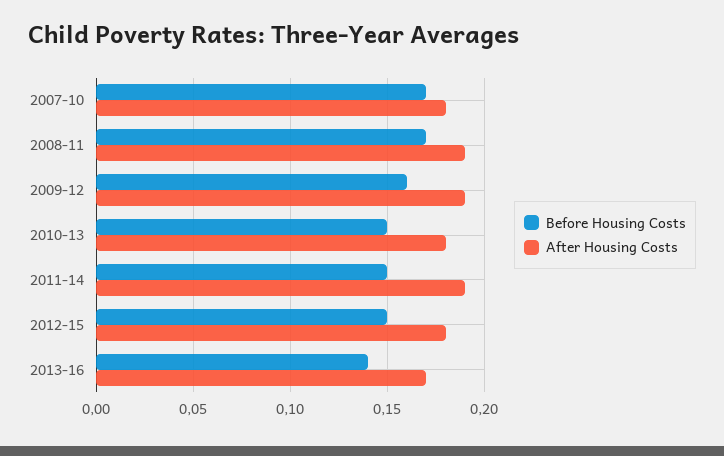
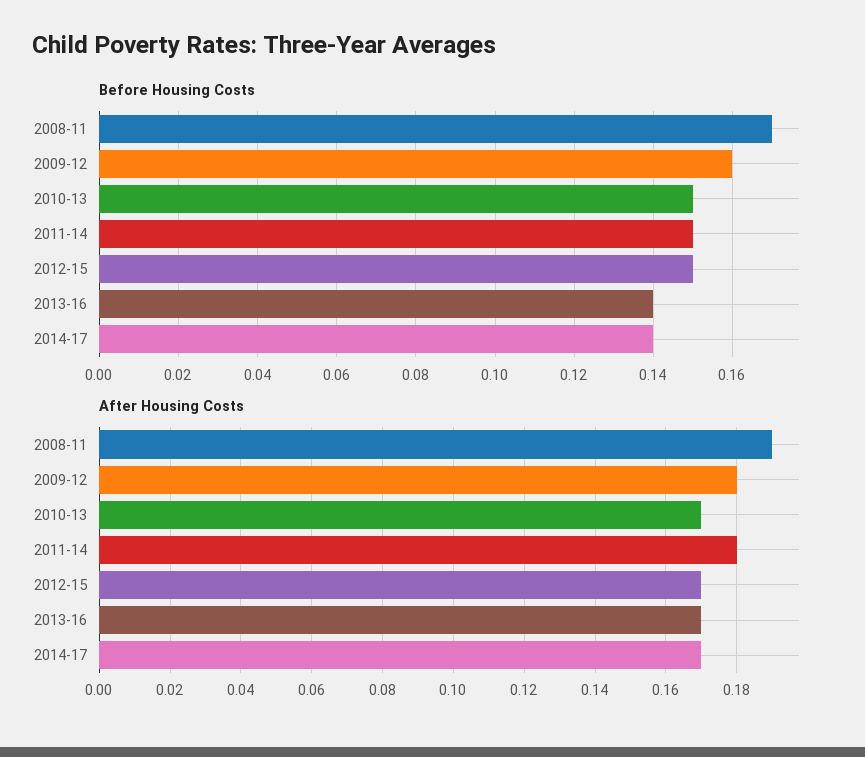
Before Housing Costs, 2007-10: 0.17 -> none
After Housing Costs, 2007-10: 0.18 -> none
After Housing Costs, 2009-12: 0.19 -> 0.18
After Housing Costs, 2010-13: 0.18 -> 0.17
After Housing Costs, 2011-14: 0.19 -> 0.18
After Housing Costs, 2012-15: 0.18 -> 0.17
Before Housing Costs, 2014-17: none -> 0.14
After Housing Costs, 2014-17: none -> 0.17

